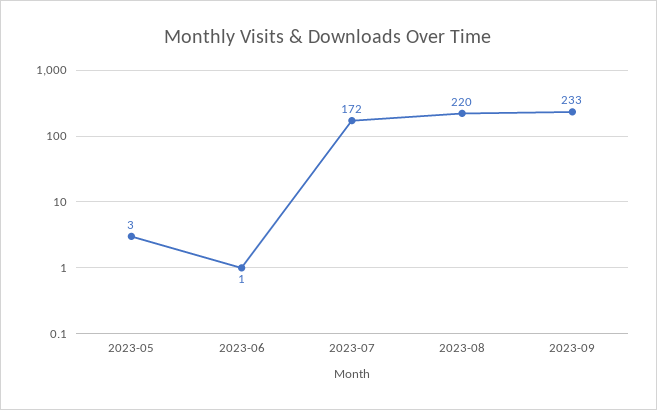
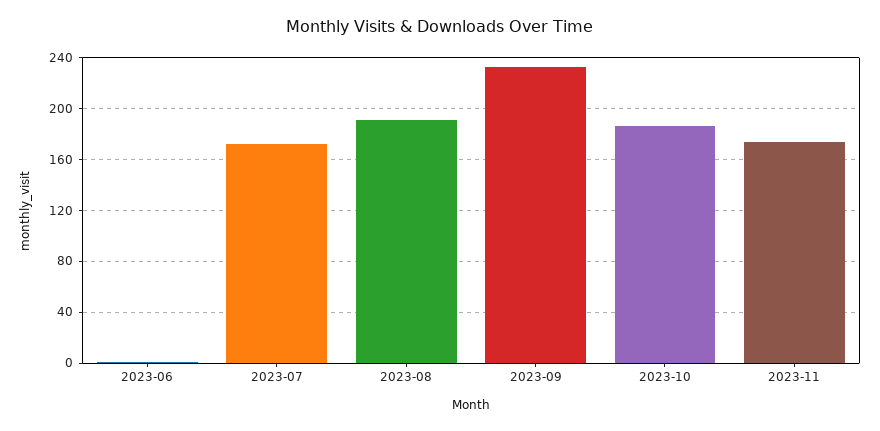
2023-05: 3 -> none
2023-08: 220 -> 190
2023-10: none -> 185
2023-11: none -> 175

